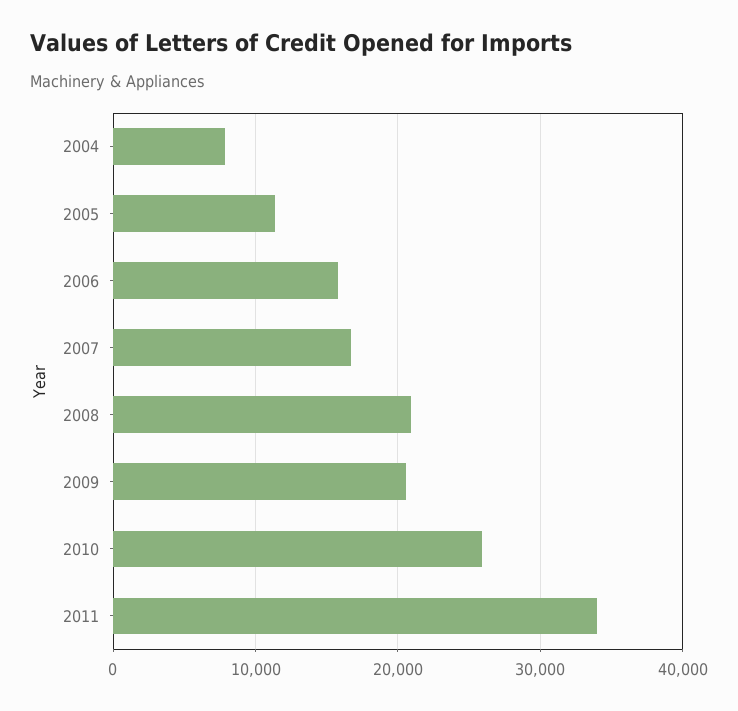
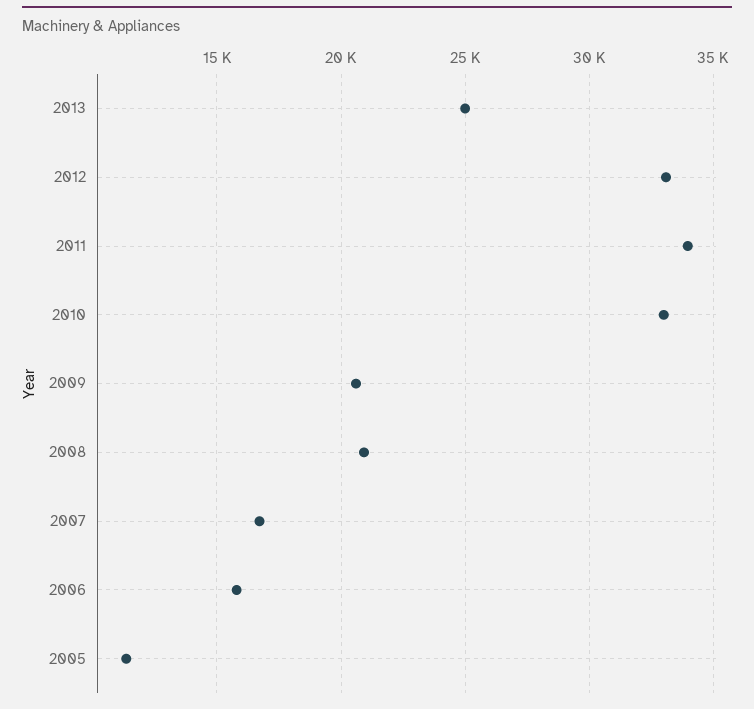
2004: 8000 -> none
2010: 26000 -> 33000
2013: none -> 25000
2012: none -> 33000

